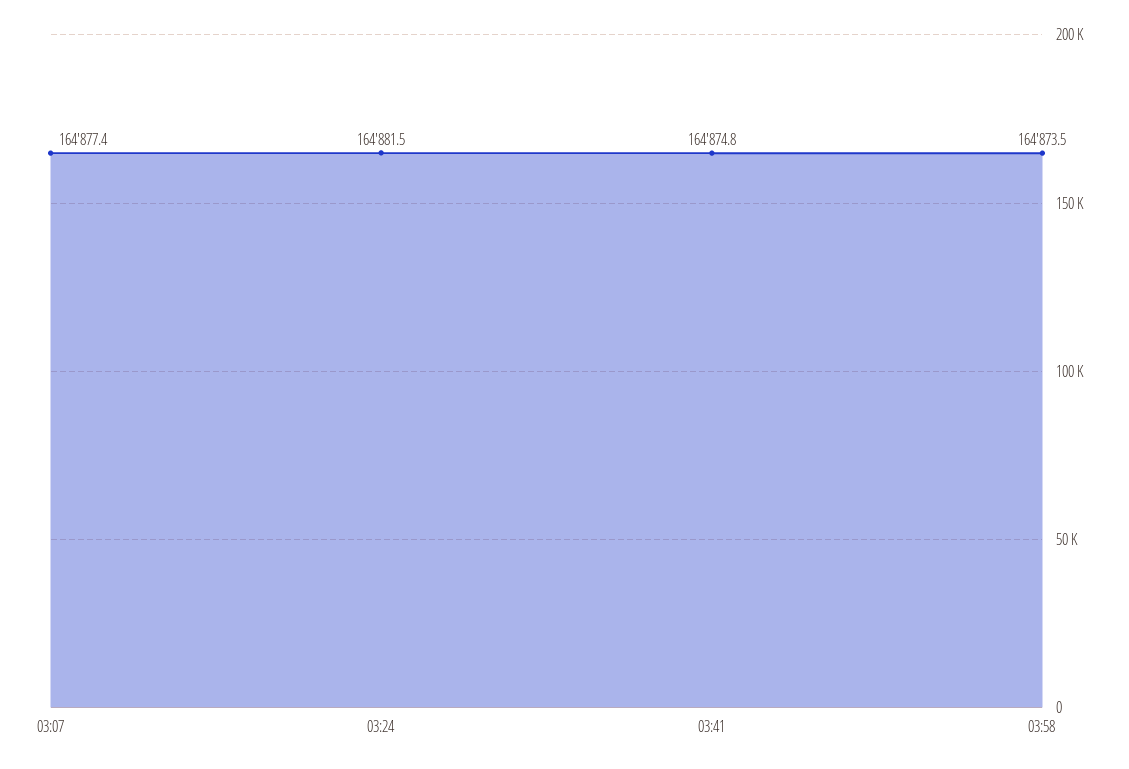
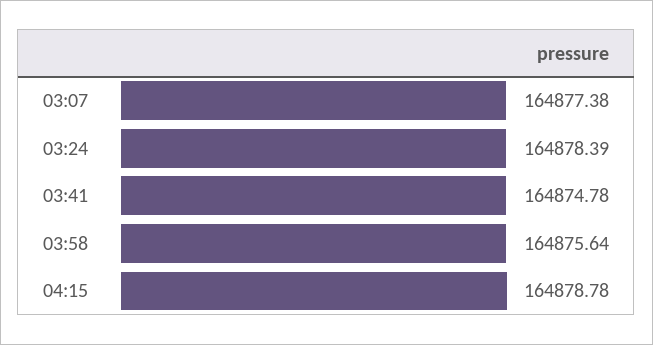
03:24: 164881.5 -> 164878.39
03:58: 164873.5 -> 164875.64
04:15: none -> 164878.78

